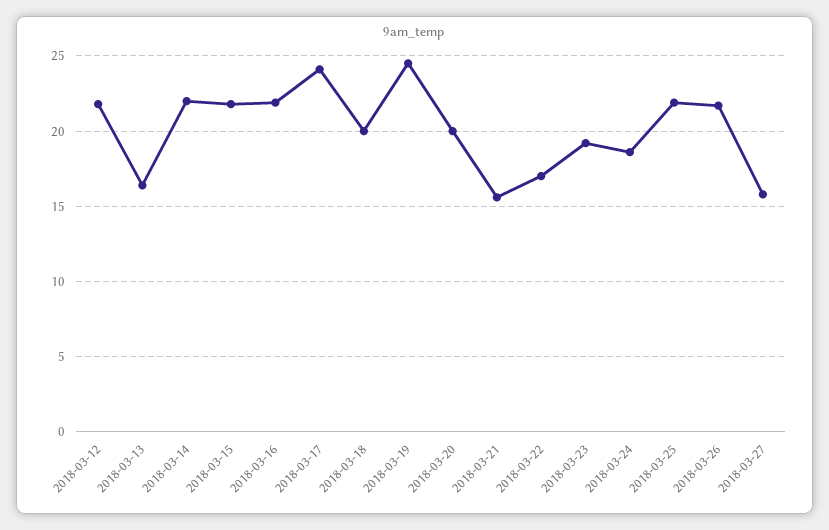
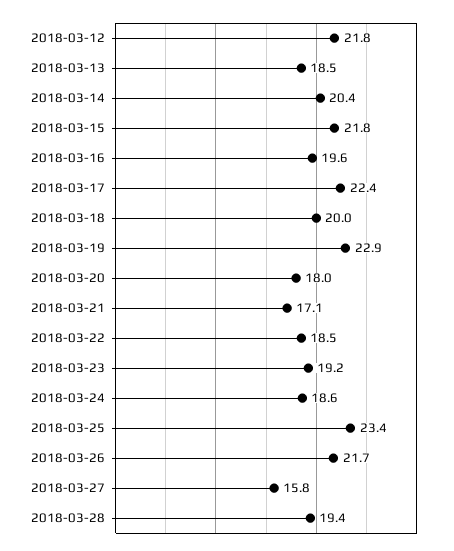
2018-03-13: 16.5 -> 18.5
2018-03-14: 22 -> 20.4
2018-03-16: 22 -> 19.6
2018-03-17: 24 -> 22.4
2018-03-19: 24.5 -> 22.9
2018-03-20: 20 -> 18
2018-03-21: 15.5 -> 17.1
2018-03-22: 17 -> 18.5
2018-03-25: 22 -> 23.4
2018-03-28: none -> 19.4

